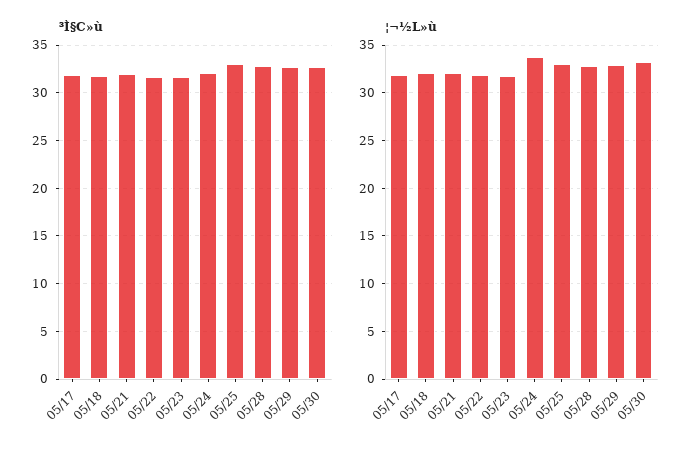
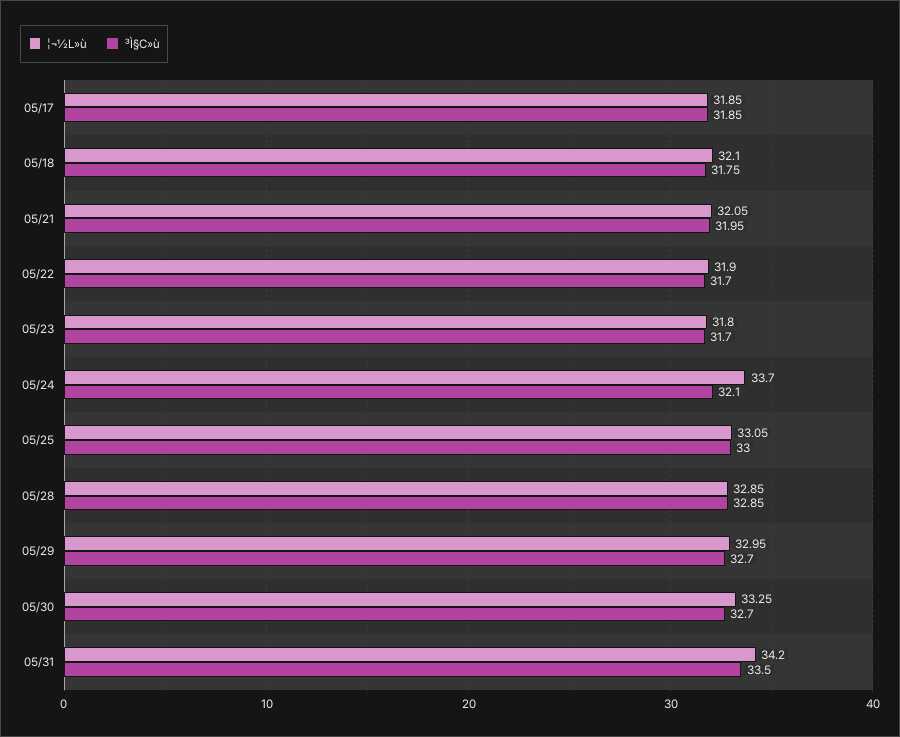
¦¬½L»ù, 05/31: none -> 34.2
³Ì§C»ù, 05/31: none -> 33.5

